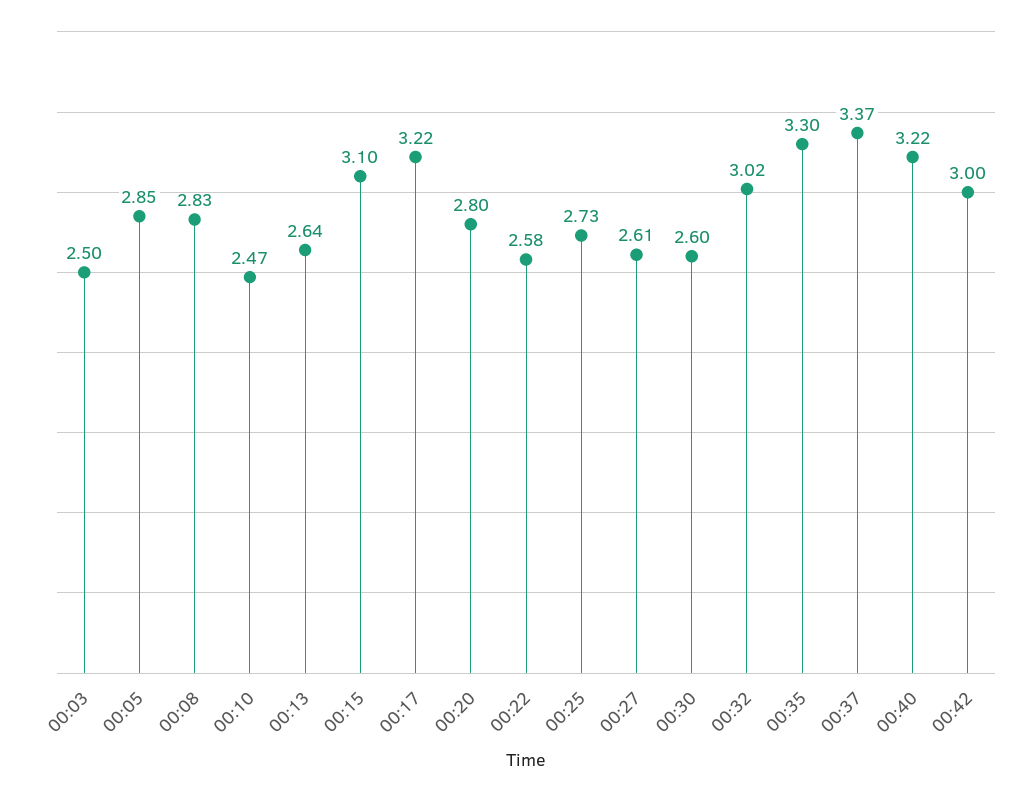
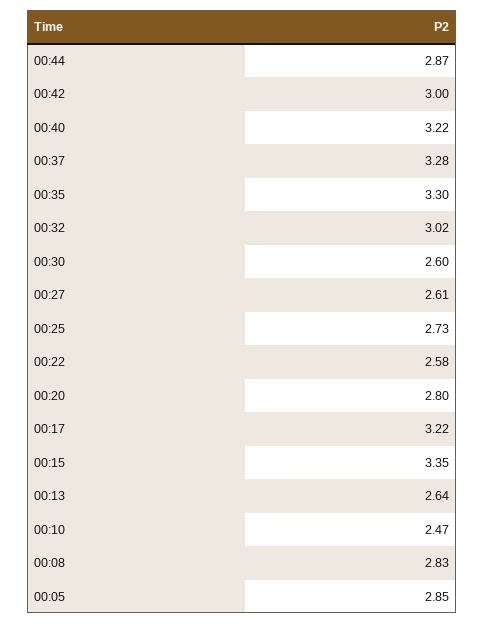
00:03: 2.5 -> none
00:15: 3.1 -> 3.35
00:37: 3.37 -> 3.28
00:44: none -> 2.87

